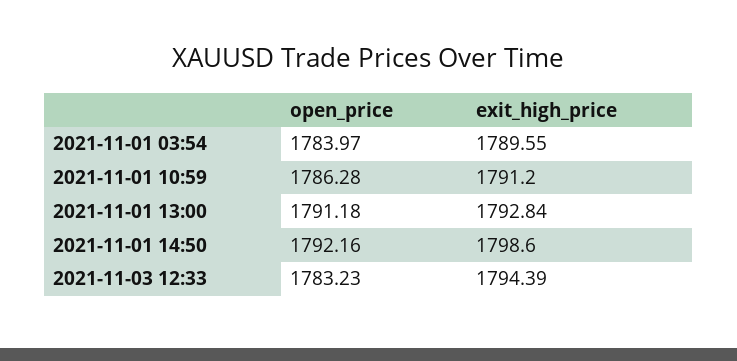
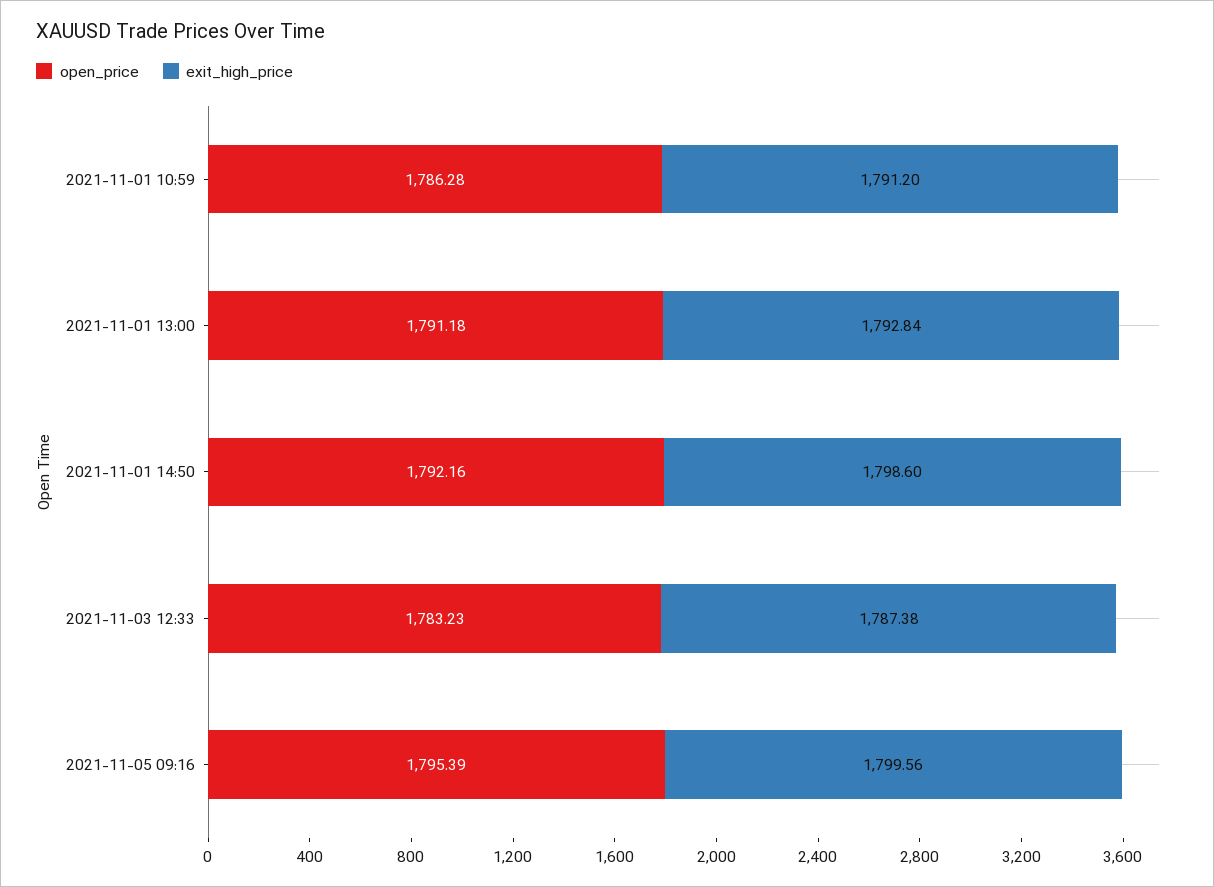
open_price, 2021-11-01 03:54: 1783.97 -> none
exit_high_price, 2021-11-01 03:54: 1789.55 -> none
exit_high_price, 2021-11-03 12:33: 1794.39 -> 1787.38
open_price, 2021-11-05 09:16: none -> 1795.39
exit_high_price, 2021-11-05 09:16: none -> 1799.56

